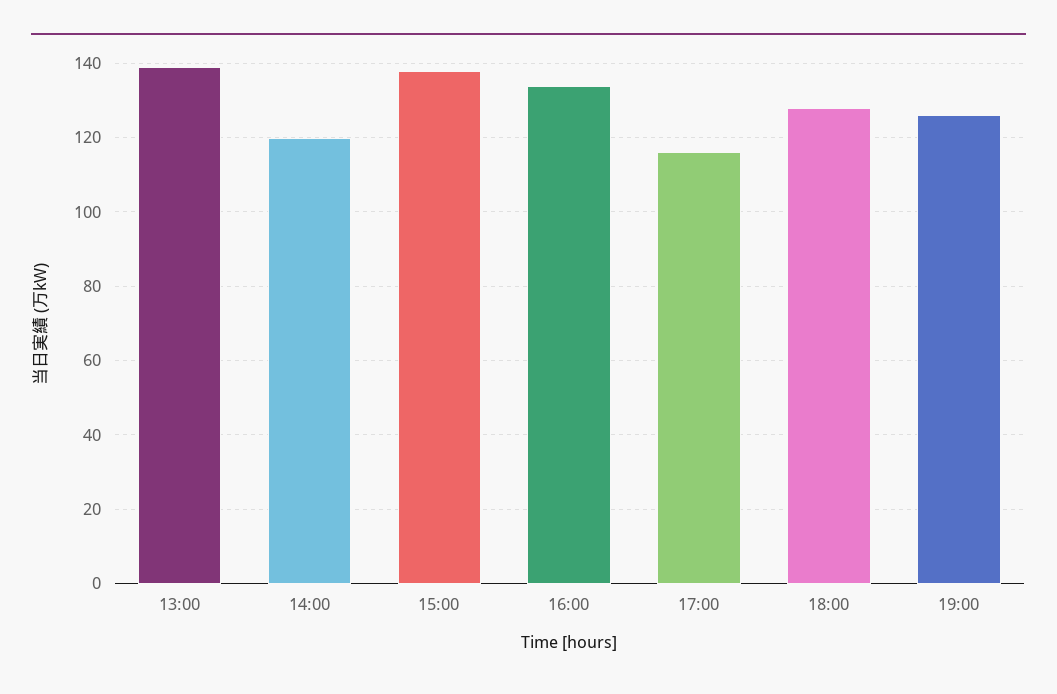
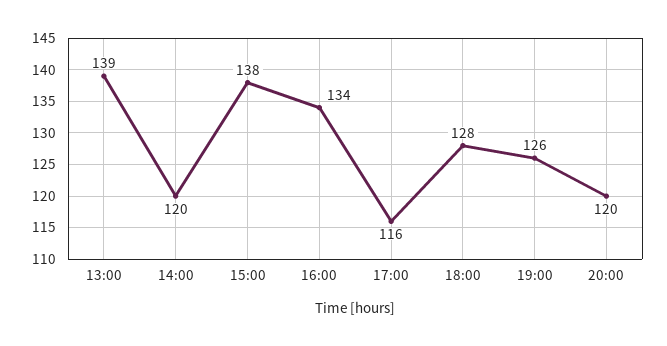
20:00: none -> 120

